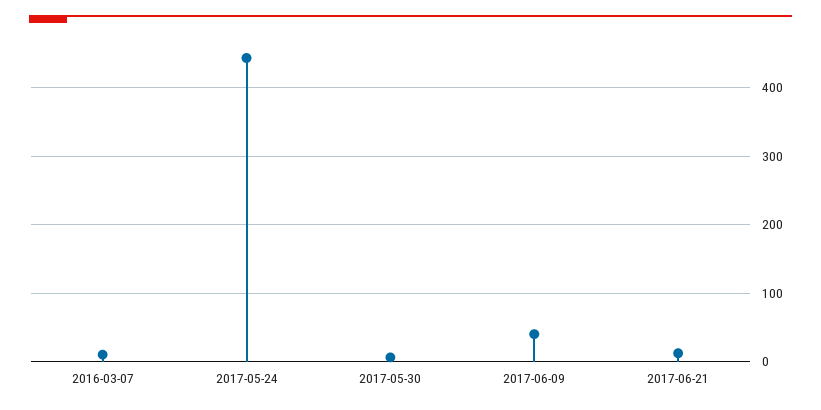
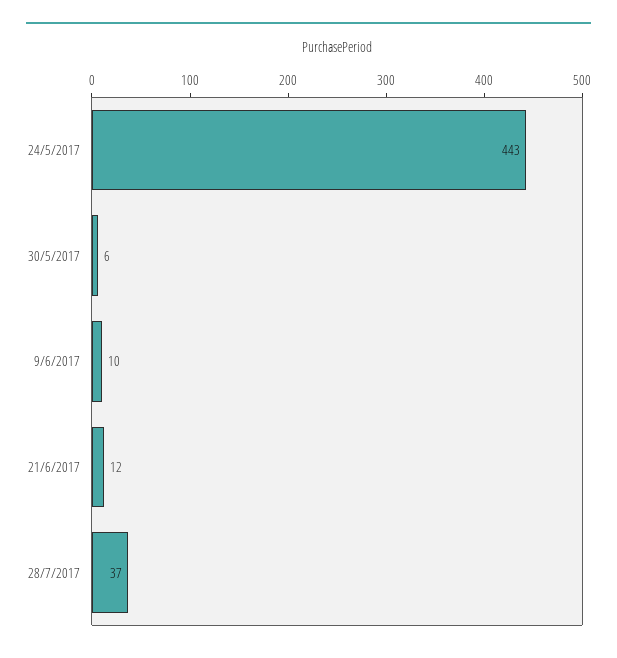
2016-03-07: 10 -> none
2017-06-09: 40 -> 10
28/7/2017: none -> 37

